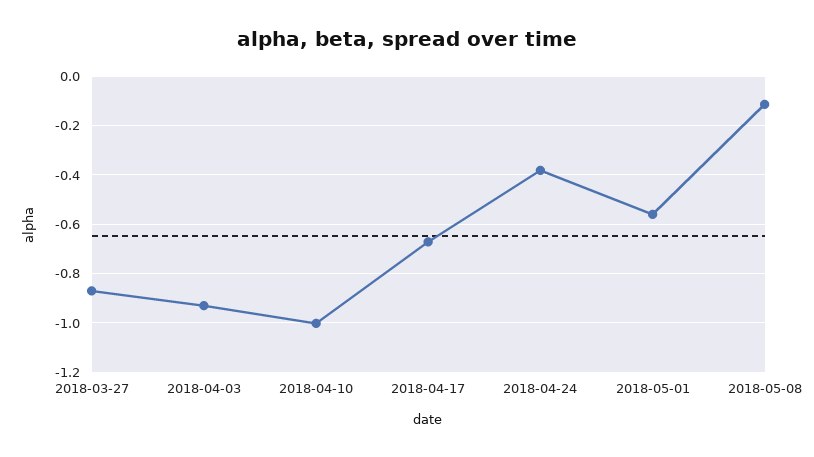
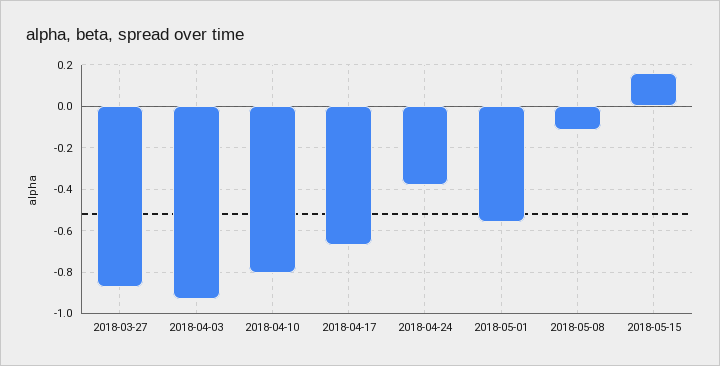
2018-04-10: -1 -> -0.8
2018-05-15: none -> 0.15

